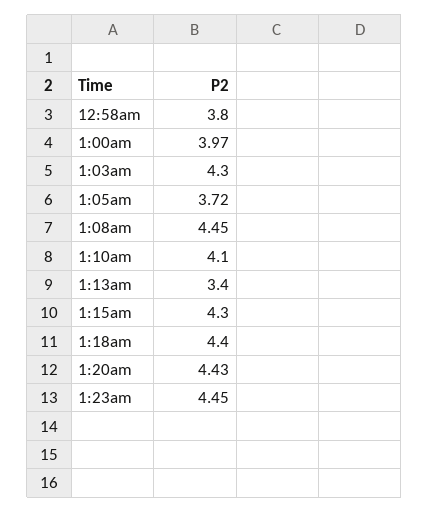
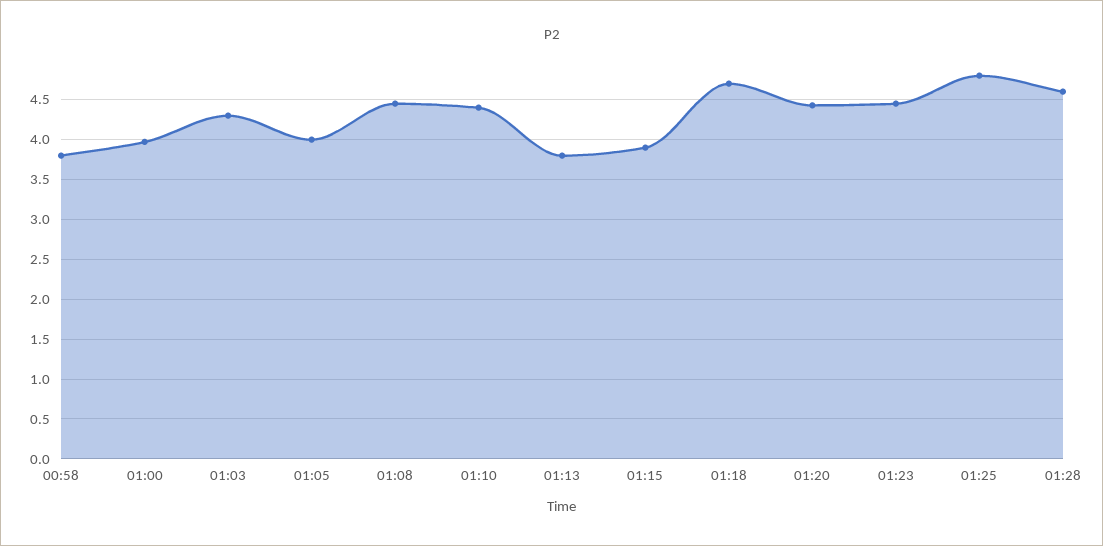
1:05am: 3.72 -> 4
1:10am: 4.1 -> 4.4
1:13am: 3.4 -> 3.8
1:15am: 4.3 -> 3.9
1:18am: 4.4 -> 4.7
01:25: none -> 4.8
01:28: none -> 4.6

